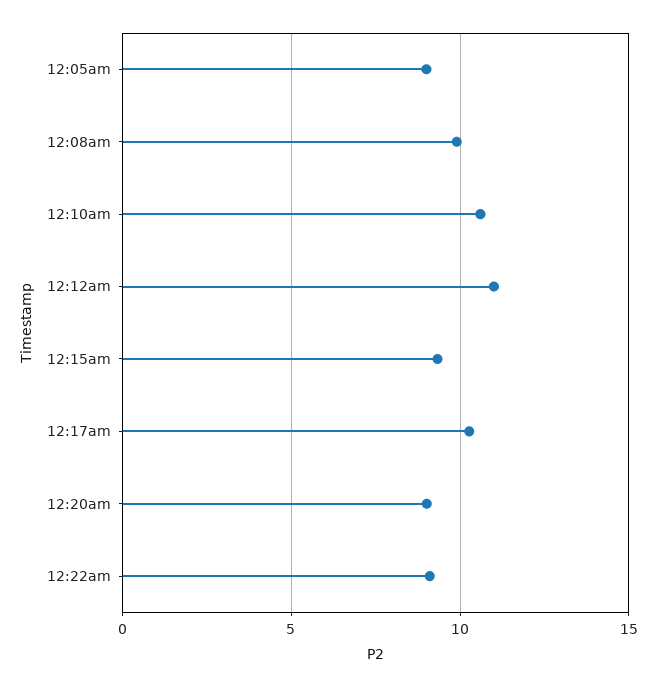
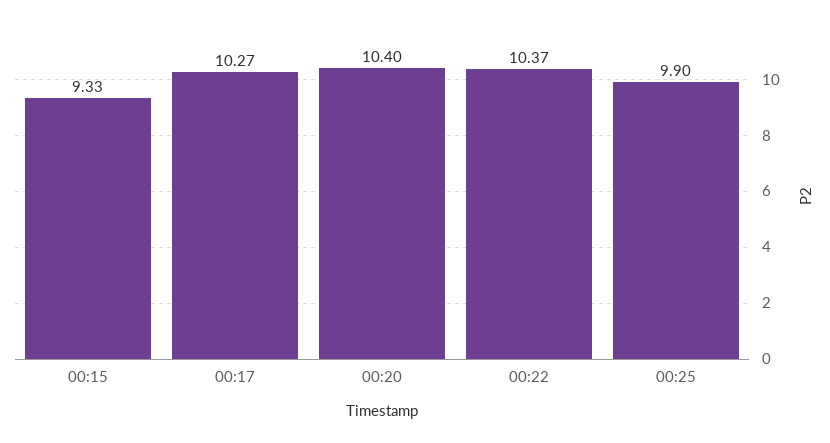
12:05am: 9 -> none
12:08am: 10 -> none
12:10am: 10.5 -> none
12:12am: 11 -> none
12:20am: 9 -> 10.4
12:22am: 9 -> 10.37
00:25: none -> 9.9

